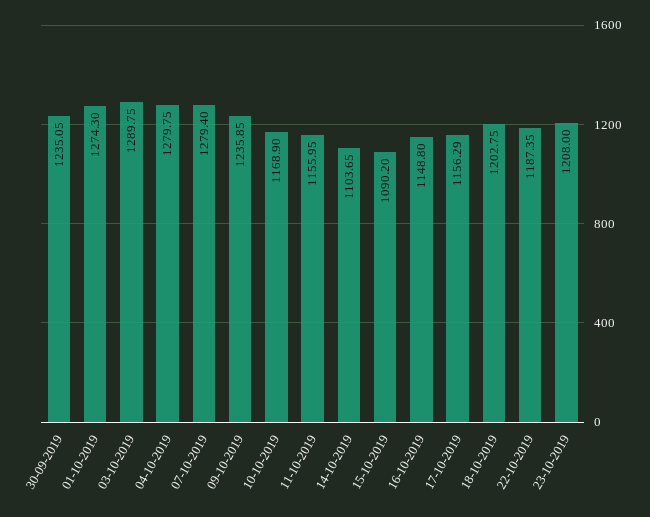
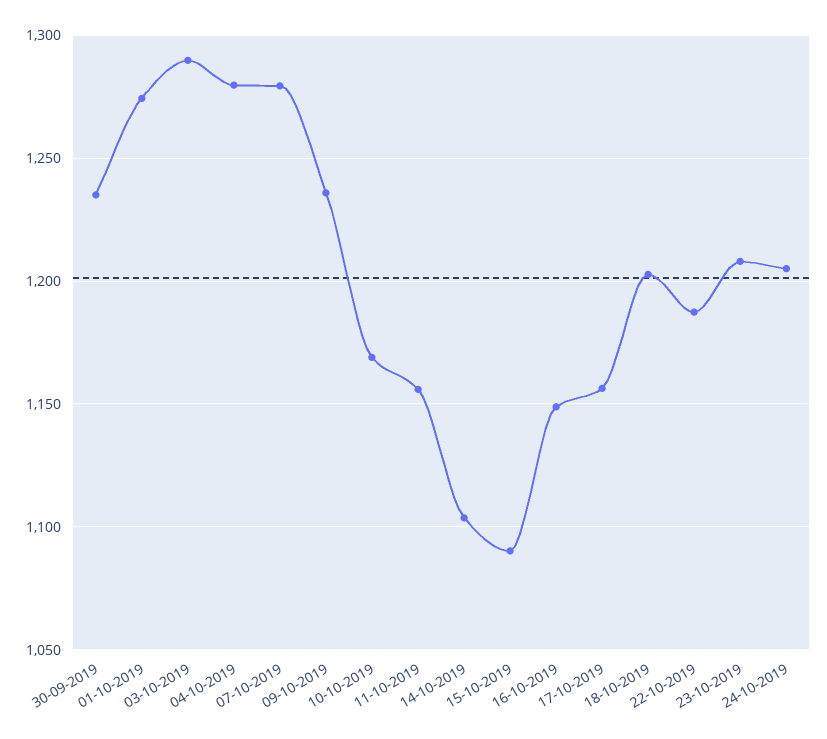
24-10-2019: none -> 1205

